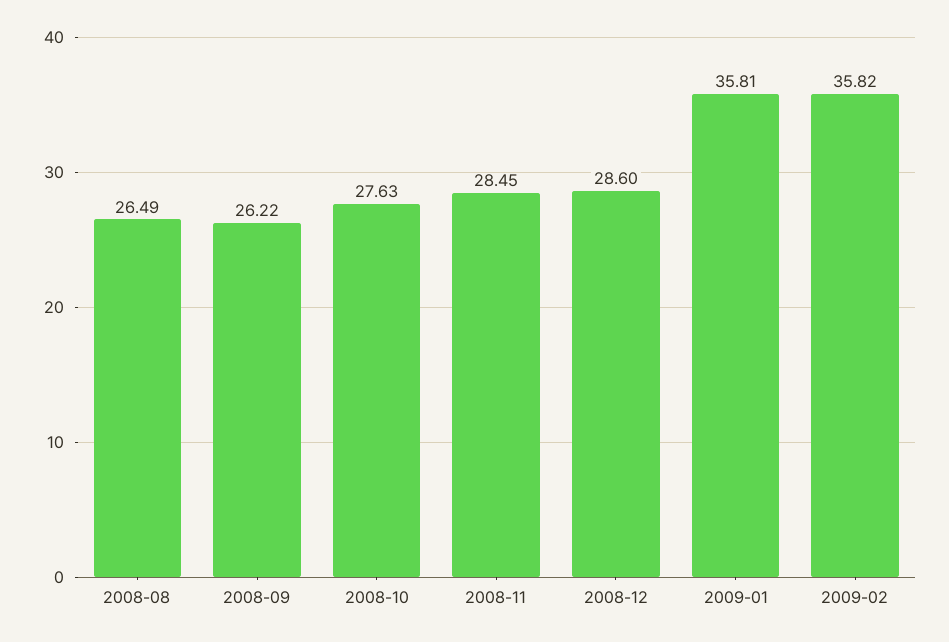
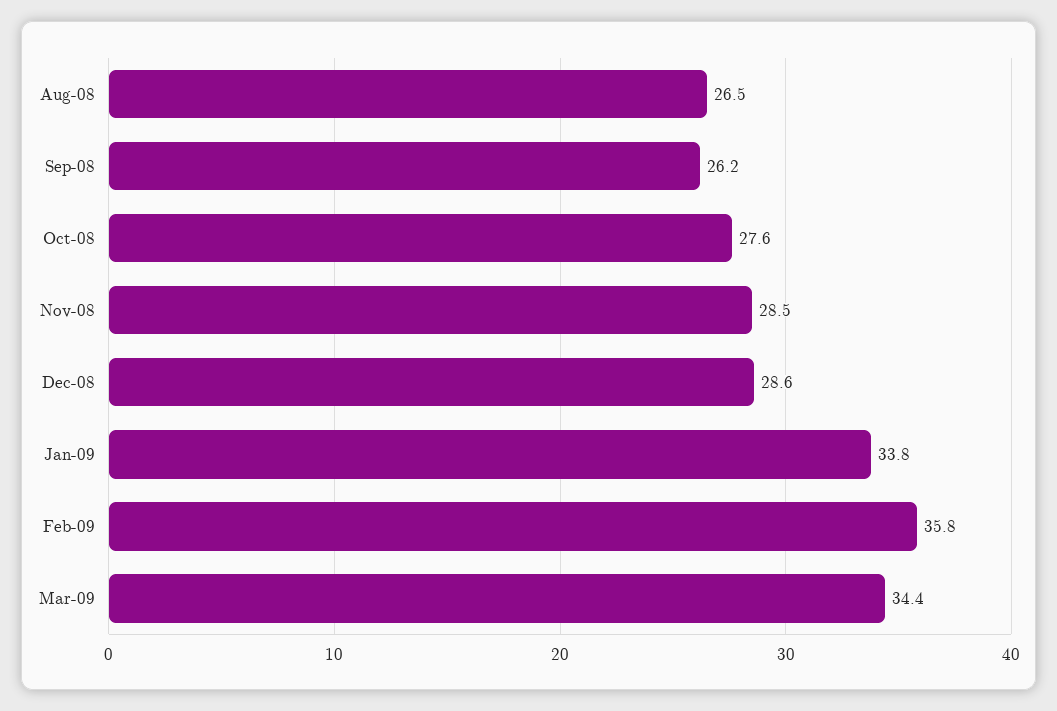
2009-01: 35.81 -> 33.8
Mar-09: none -> 34.4

